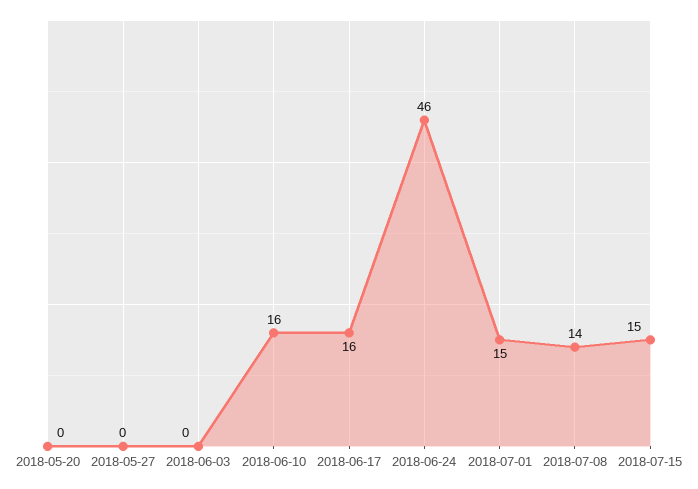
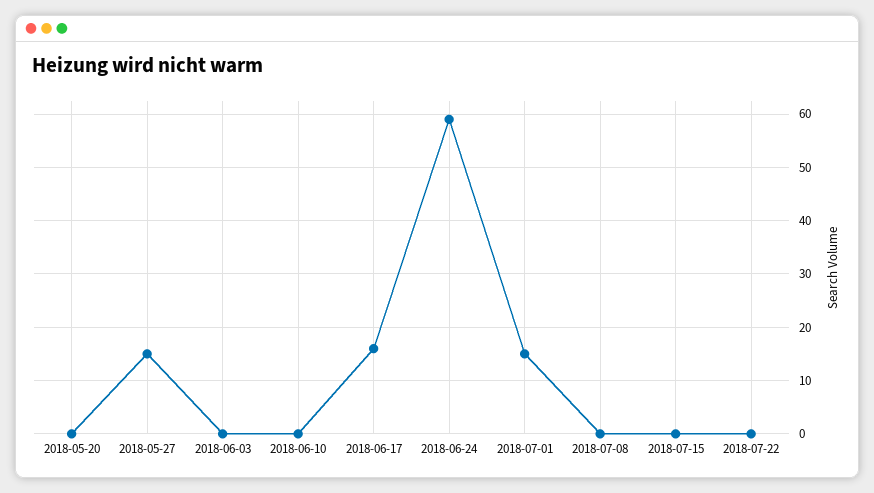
2018-05-27: 0 -> 15
2018-06-10: 16 -> 0
2018-06-24: 46 -> 60
2018-07-08: 14 -> 0
2018-07-15: 15 -> 0
2018-07-22: none -> 0

